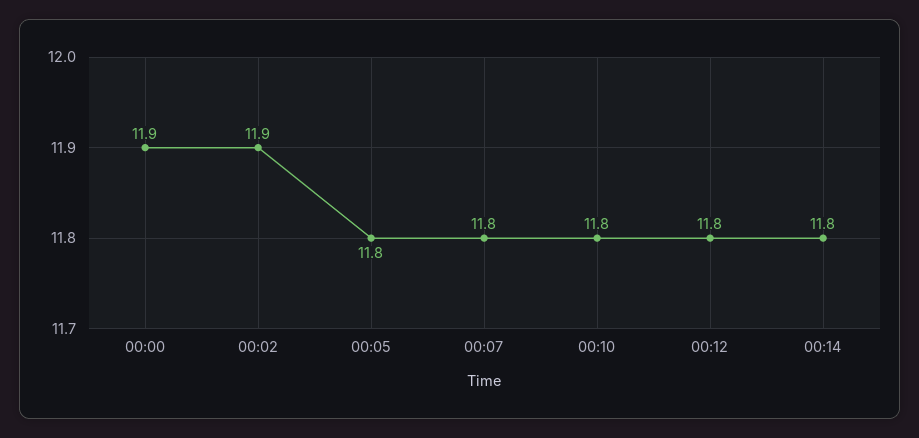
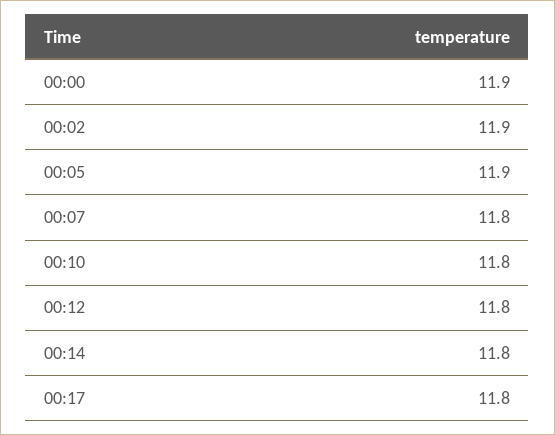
00:05: 11.8 -> 11.9
00:17: none -> 11.8

